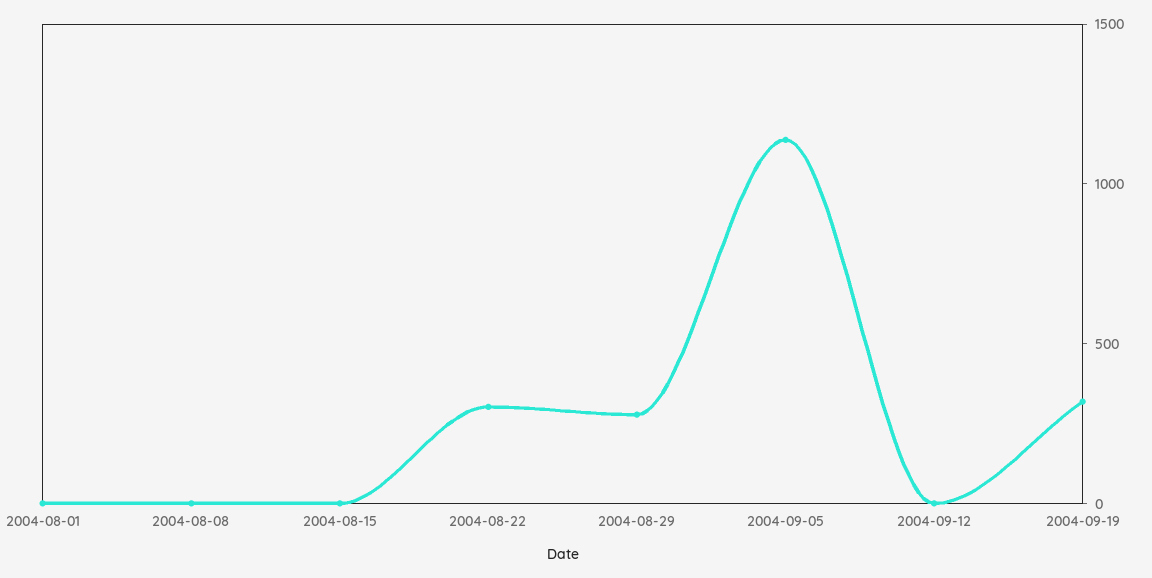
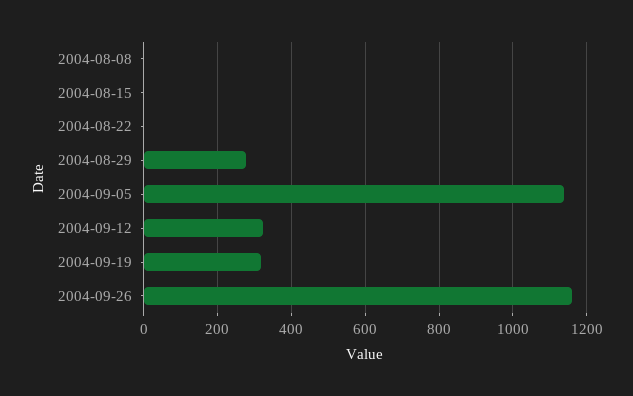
2004-08-01: 0 -> none
2004-08-22: 300 -> 0
2004-09-12: 0 -> 320
2004-09-26: none -> 1160

